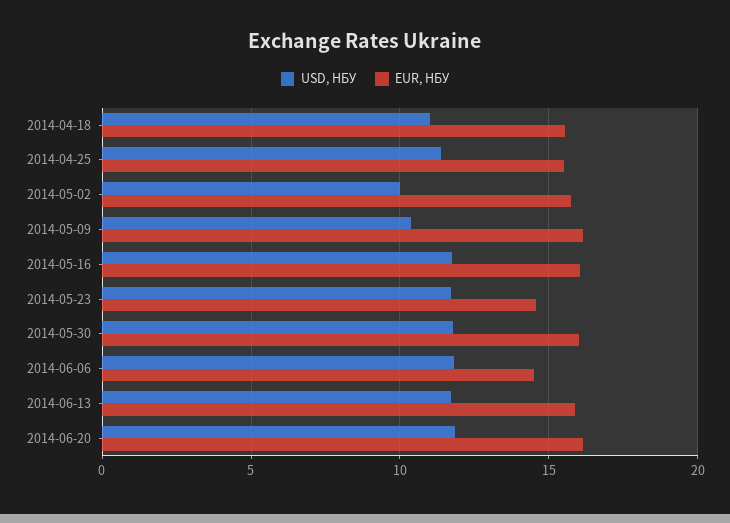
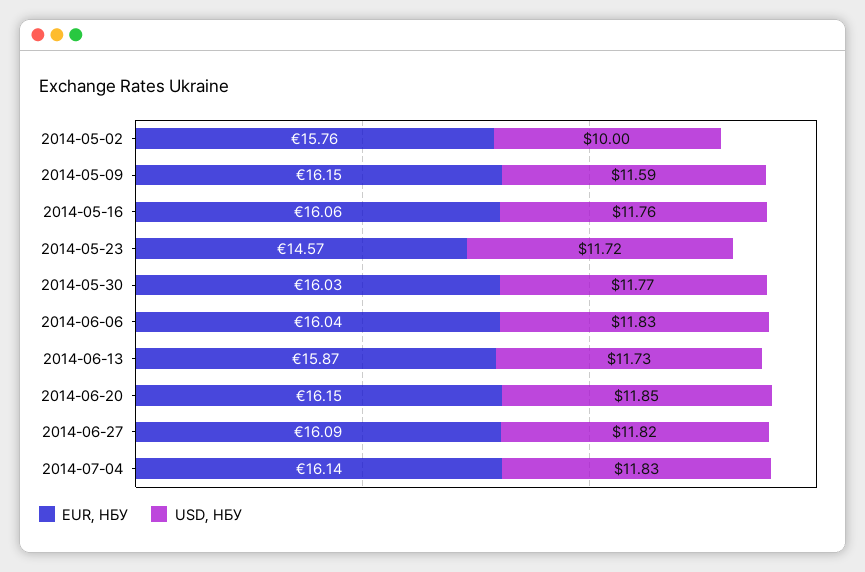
USD, НБУ, 2014-04-18: 11 -> none
EUR, НБУ, 2014-04-18: 15.5 -> none
USD, НБУ, 2014-04-25: 11.5 -> none
EUR, НБУ, 2014-04-25: 15.5 -> none
USD, НБУ, 2014-05-09: 10.5 -> 11.59
EUR, НБУ, 2014-06-06: 14.5 -> 16.04
EUR, НБУ, 2014-06-27: none -> 16.09
USD, НБУ, 2014-06-27: none -> 11.82
EUR, НБУ, 2014-07-04: none -> 16.14
USD, НБУ, 2014-07-04: none -> 11.83

